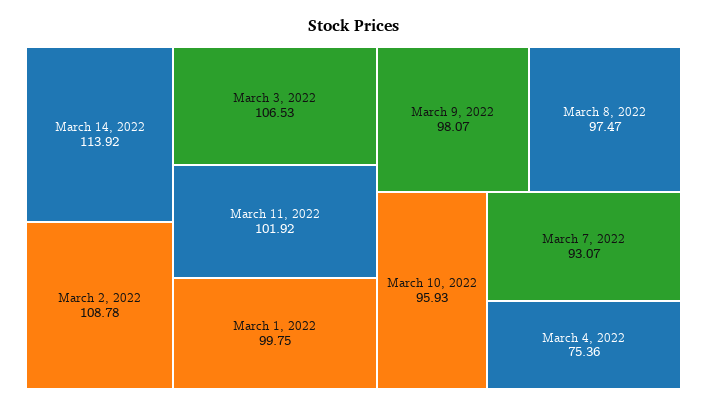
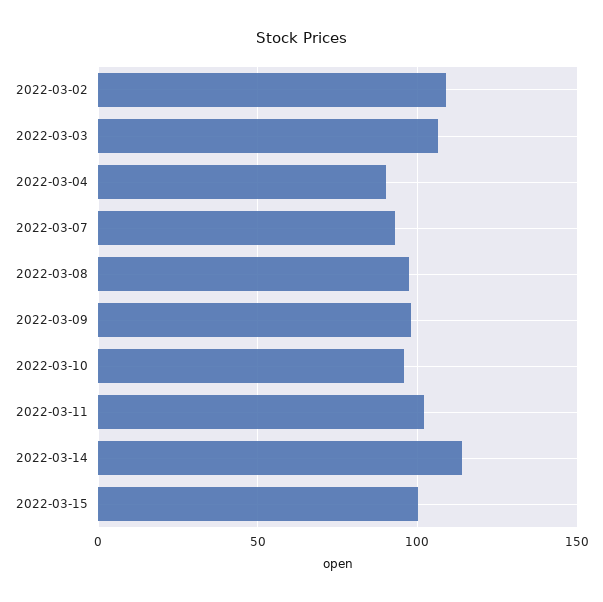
March 1, 2022: 99.75 -> none
March 4, 2022: 75.36 -> 90
2022-03-15: none -> 100

